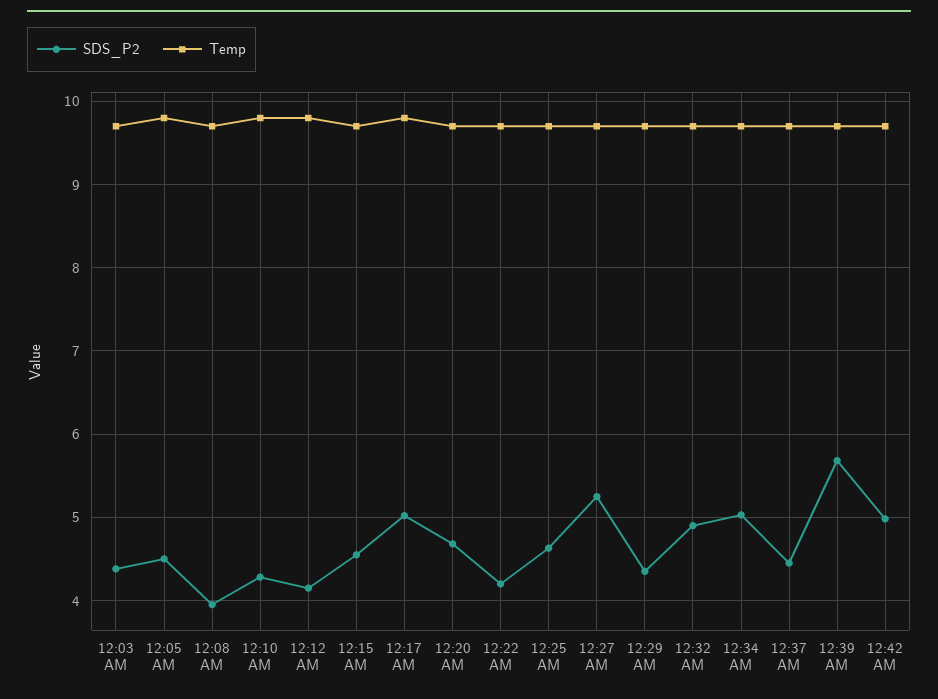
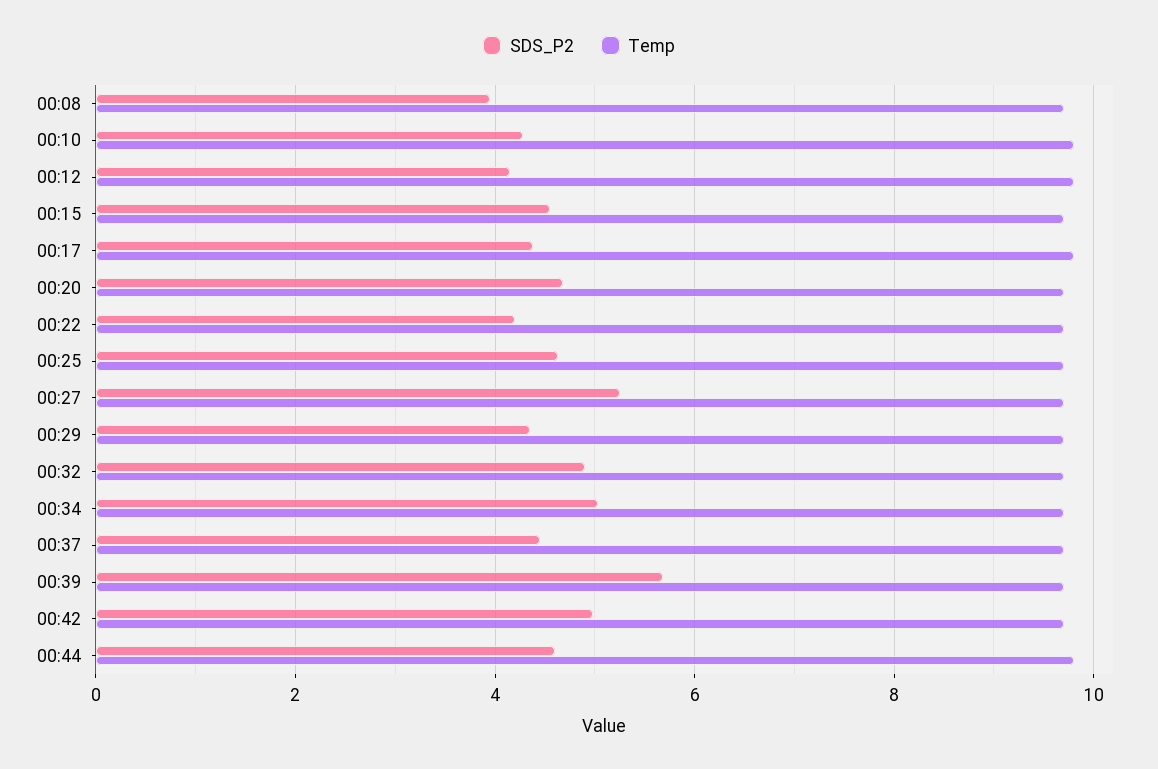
SDS_P2, 12:03 AM: 4.4 -> none
Temp, 12:03 AM: 9.7 -> none
SDS_P2, 12:05 AM: 4.5 -> none
Temp, 12:05 AM: 9.8 -> none
SDS_P2, 12:17 AM: 5 -> 4.4
SDS_P2, 00:44: none -> 4.6
Temp, 00:44: none -> 9.8

